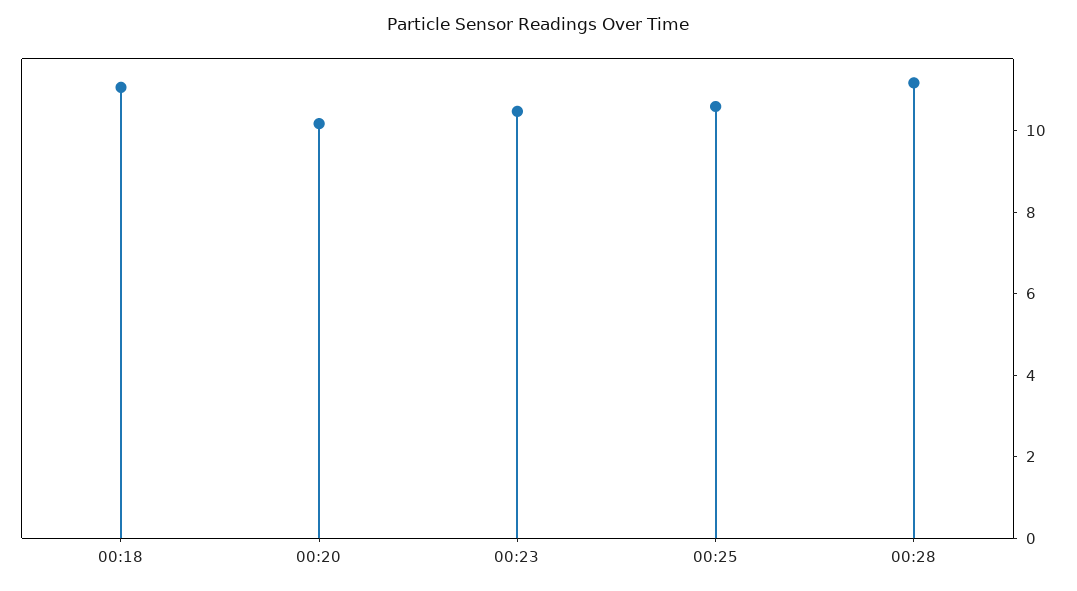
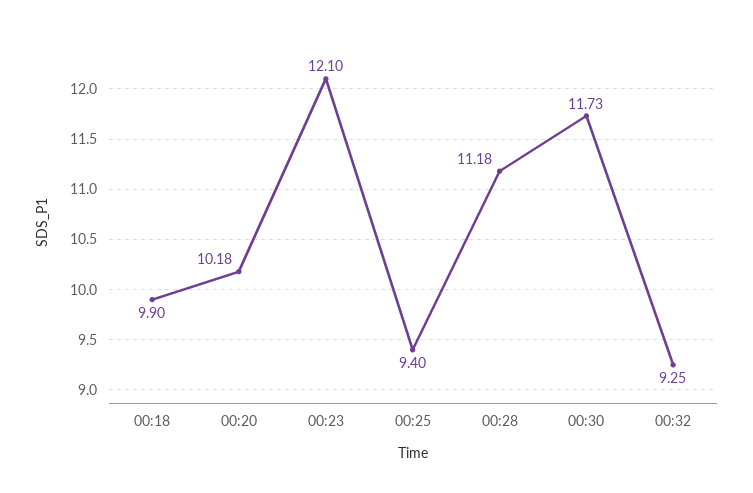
00:18: 11 -> 9.9
00:23: 10.5 -> 12.1
00:25: 10.5 -> 9.4
00:30: none -> 11.73
00:32: none -> 9.25

